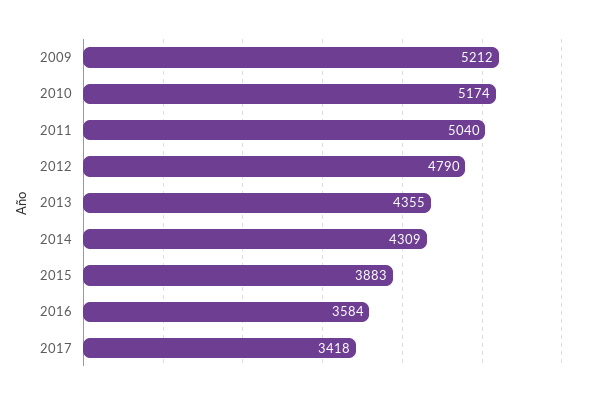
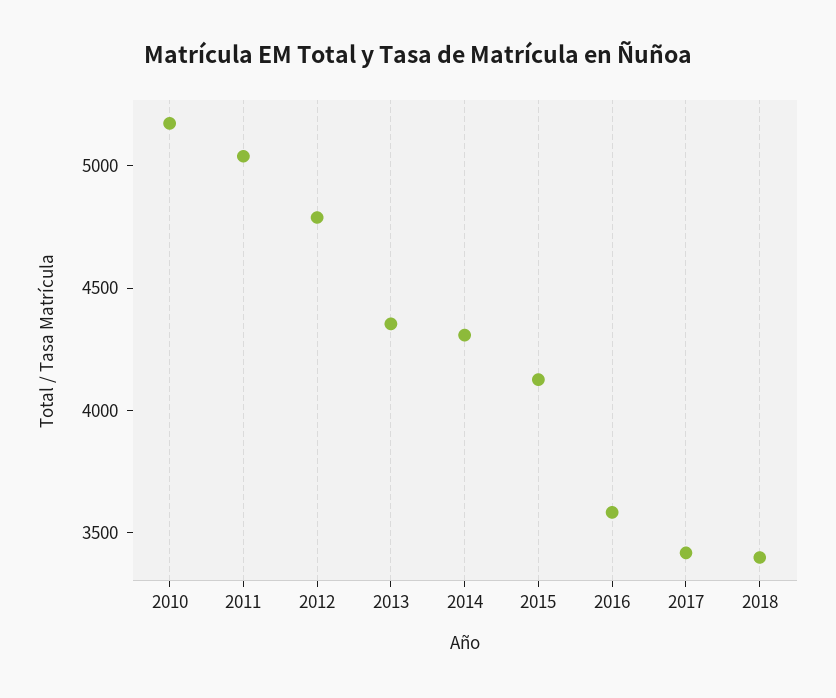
2009: 5212 -> none
2015: 3883 -> 4100
2018: none -> 3400

